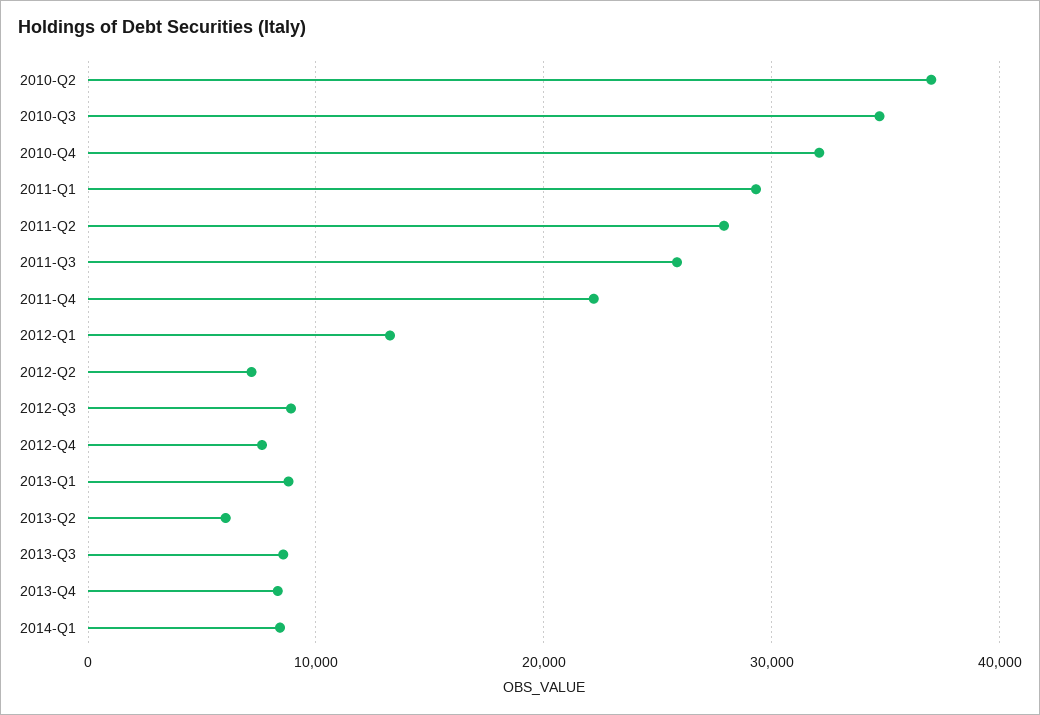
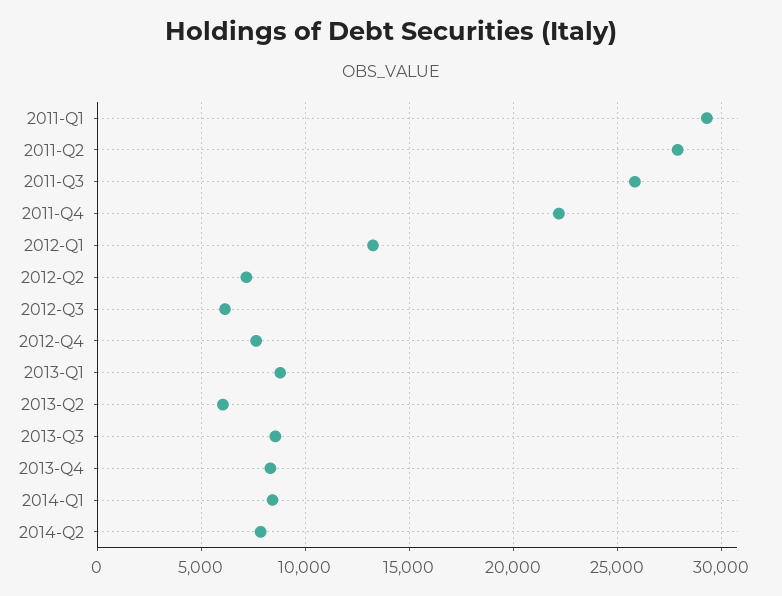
2010-Q2: 37000 -> none
2010-Q3: 35000 -> none
2010-Q4: 32000 -> none
2012-Q3: 9000 -> 6000
2014-Q2: none -> 8000

